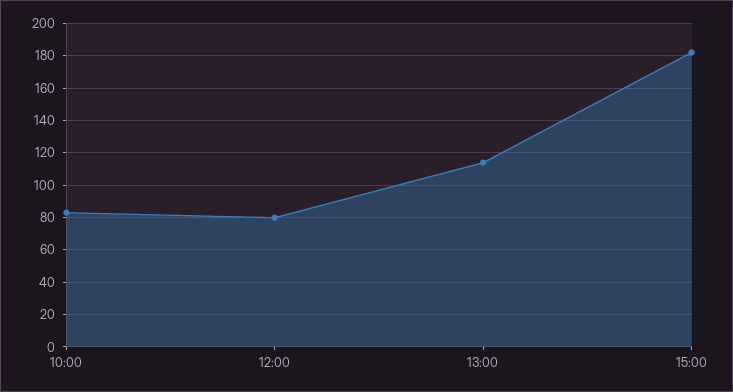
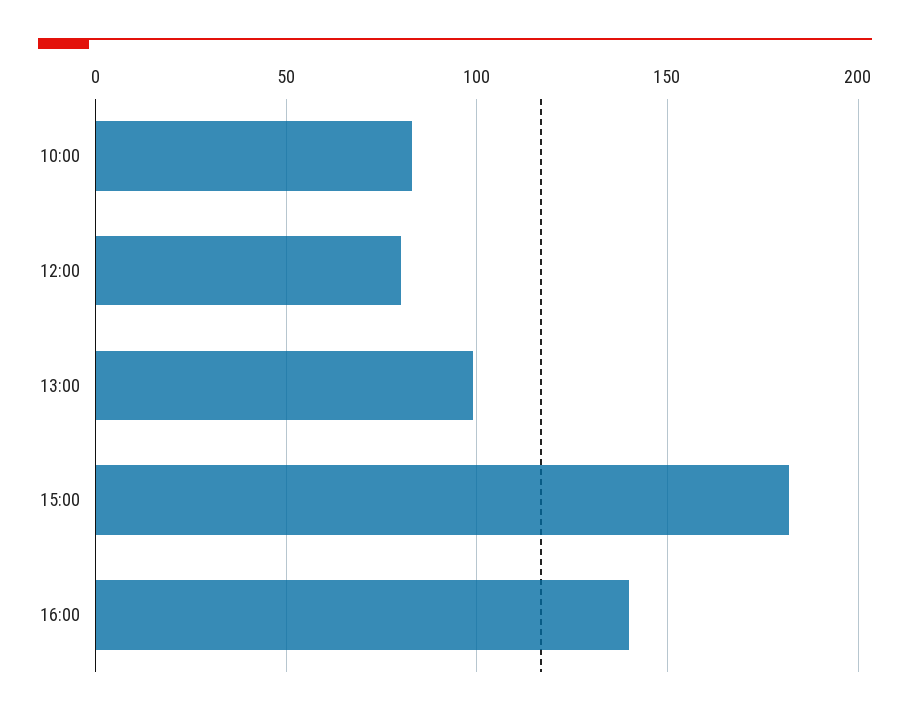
13:00: 115 -> 100
16:00: none -> 140

